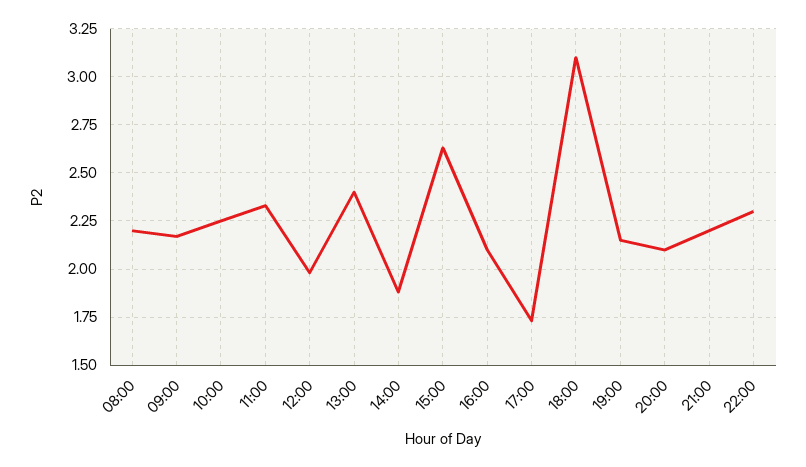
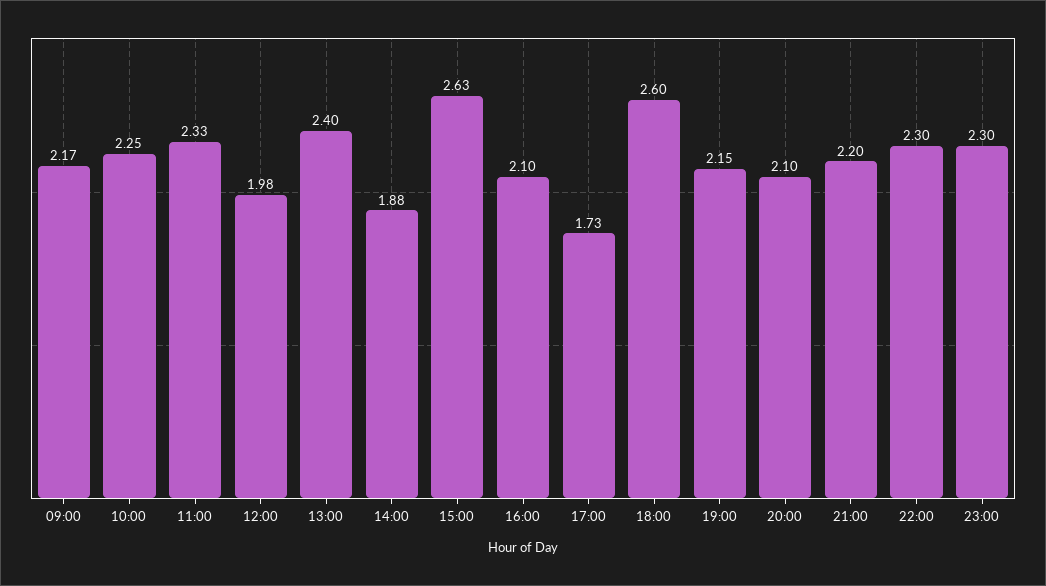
08:00: 2.2 -> none
18:00: 3.1 -> 2.6
23:00: none -> 2.3

